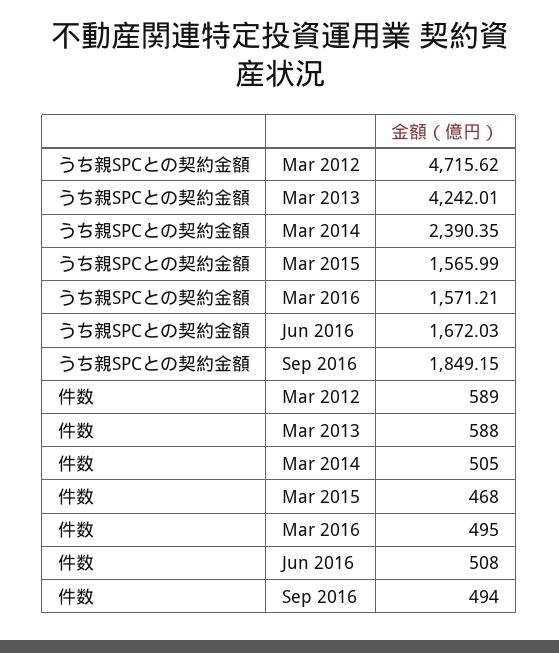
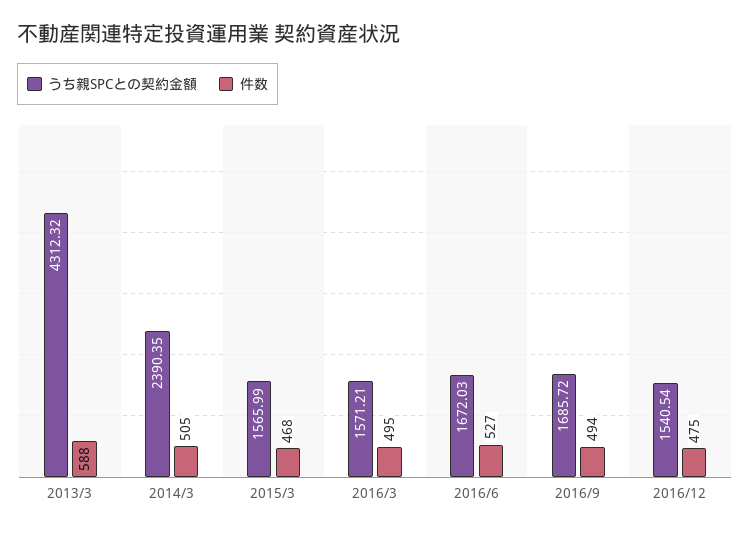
うち親SPCとの契約金額, Mar 2012: 4715.62 -> none
うち親SPCとの契約金額, Mar 2013: 4242.01 -> 4312.32
うち親SPCとの契約金額, Sep 2016: 1849.15 -> 1685.72
件数, Mar 2012: 589 -> none
件数, Jun 2016: 508 -> 527
うち親SPCとの契約金額, 2016/12: none -> 1540.54
件数, 2016/12: none -> 475

